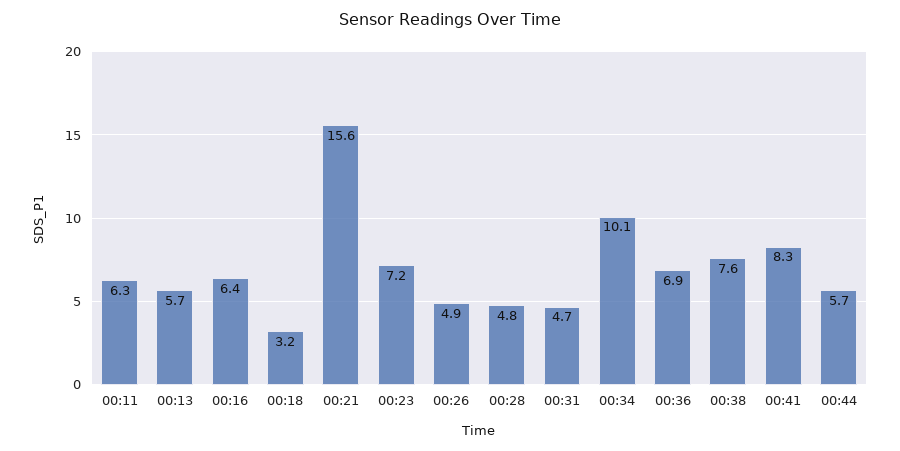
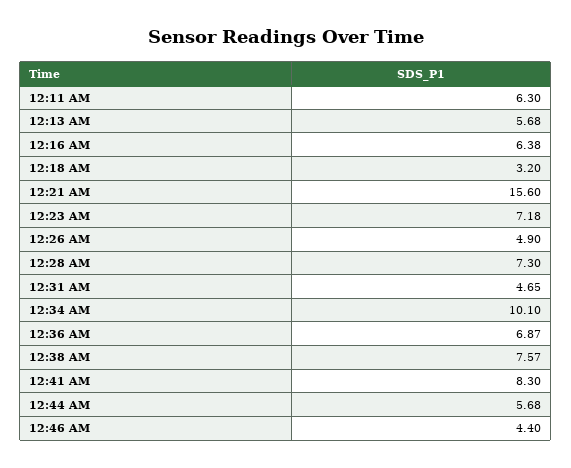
00:28: 4.8 -> 7.3
12:46 AM: none -> 4.4

